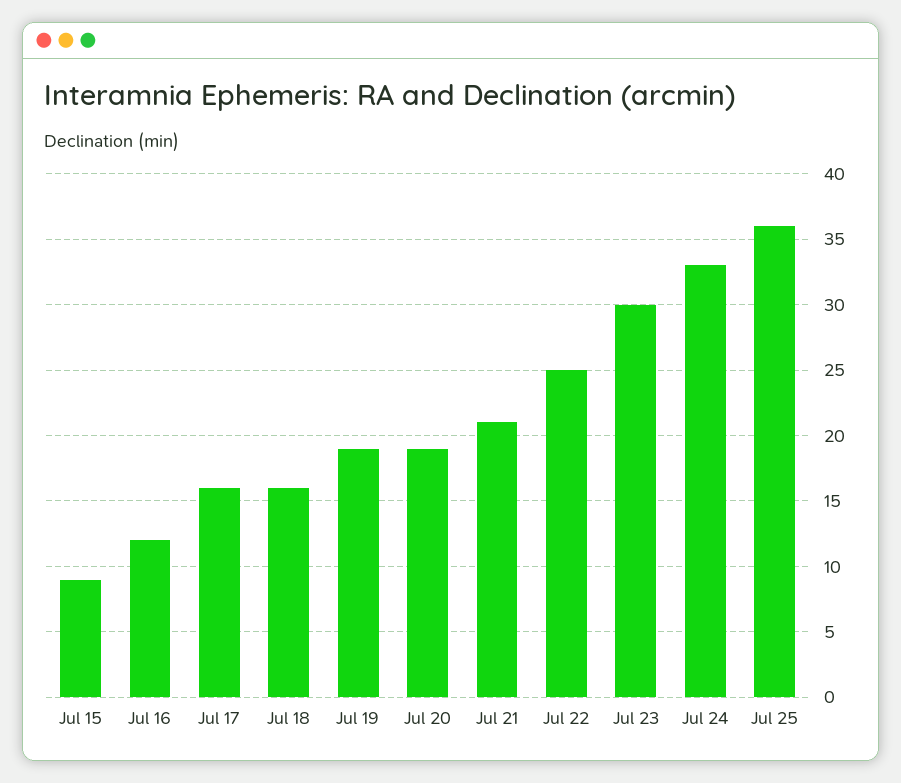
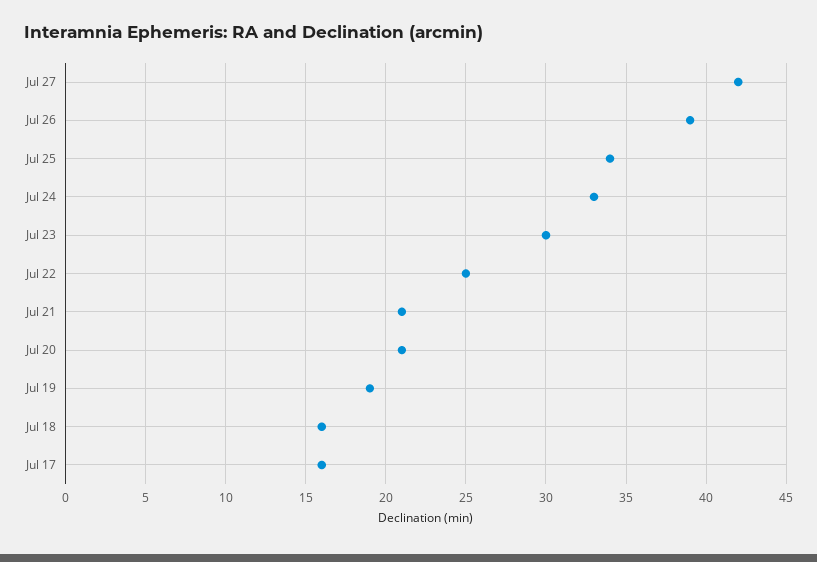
Jul 15: 9 -> none
Jul 16: 12 -> none
Jul 20: 19 -> 21
Jul 25: 36 -> 34
Jul 27: none -> 42
Jul 26: none -> 39

